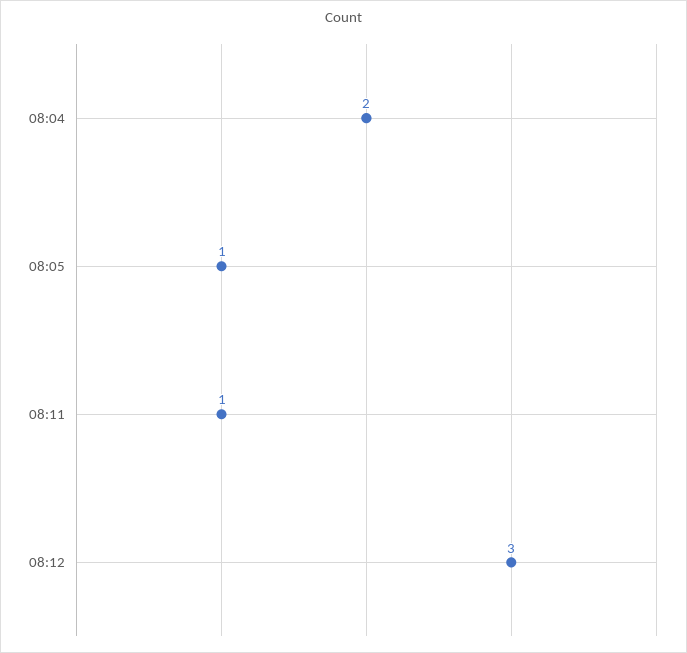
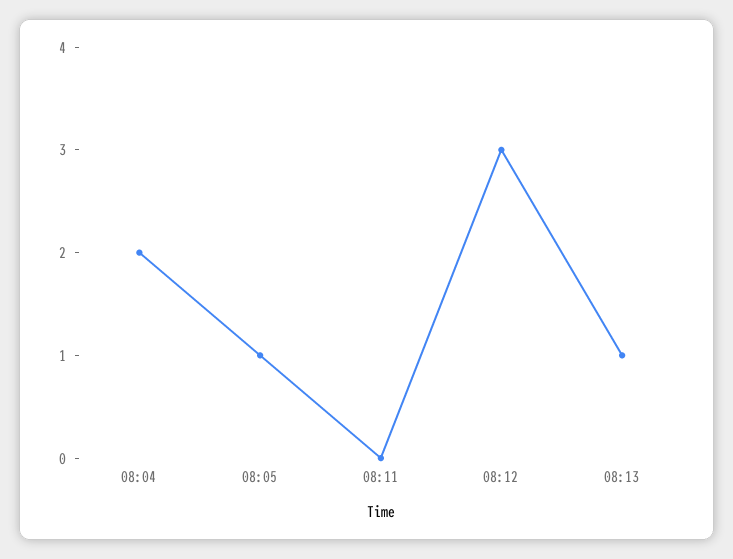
08:11: 1 -> 0
08:13: none -> 1

